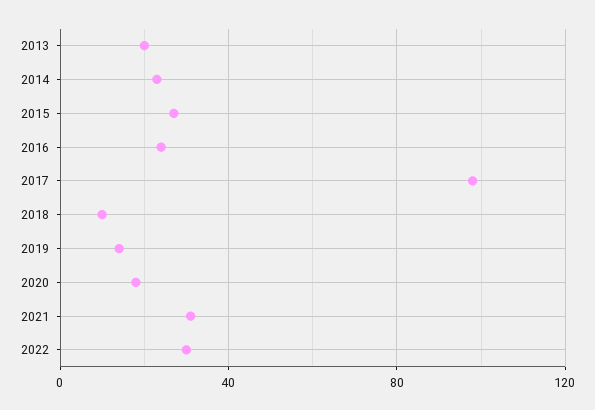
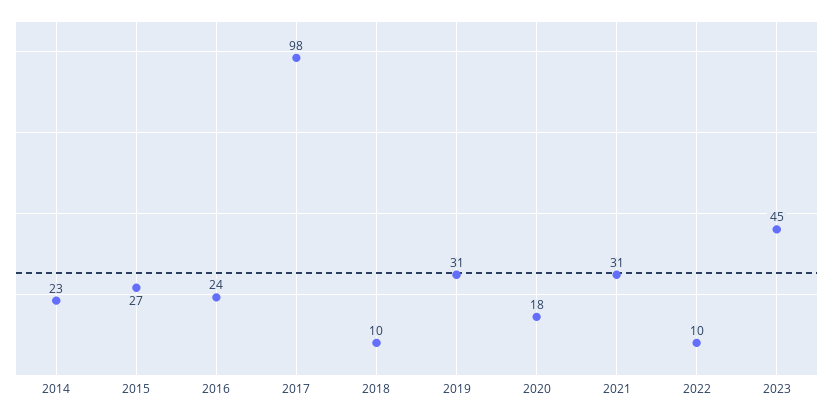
2013: 20 -> none
2019: 15 -> 31
2022: 30 -> 10
2023: none -> 45

